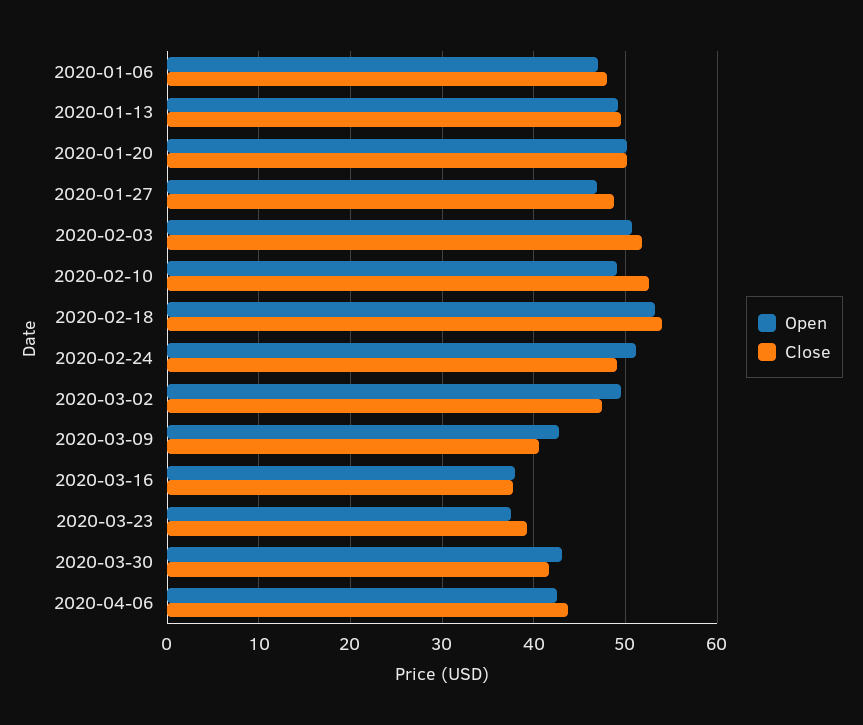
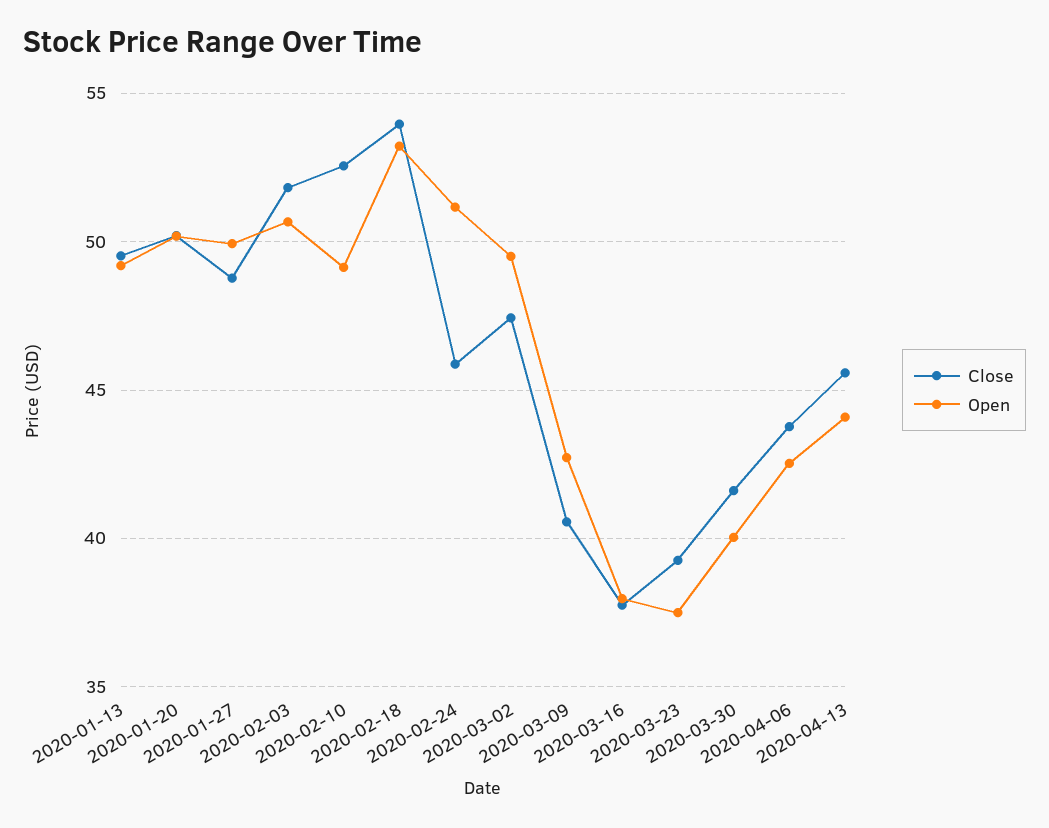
Open, 2020-01-06: 47 -> none
Close, 2020-01-06: 48 -> none
Open, 2020-01-27: 47 -> 50
Close, 2020-02-24: 49 -> 46
Open, 2020-03-30: 43 -> 40
Close, 2020-04-13: none -> 45.5
Open, 2020-04-13: none -> 44

